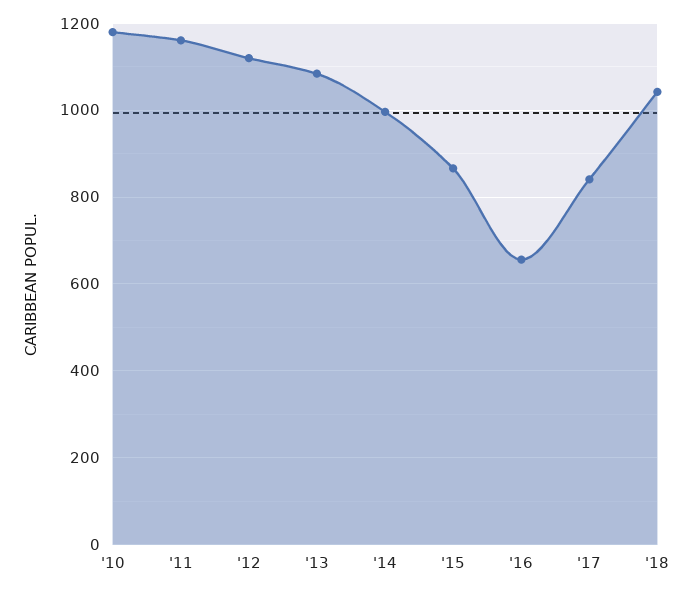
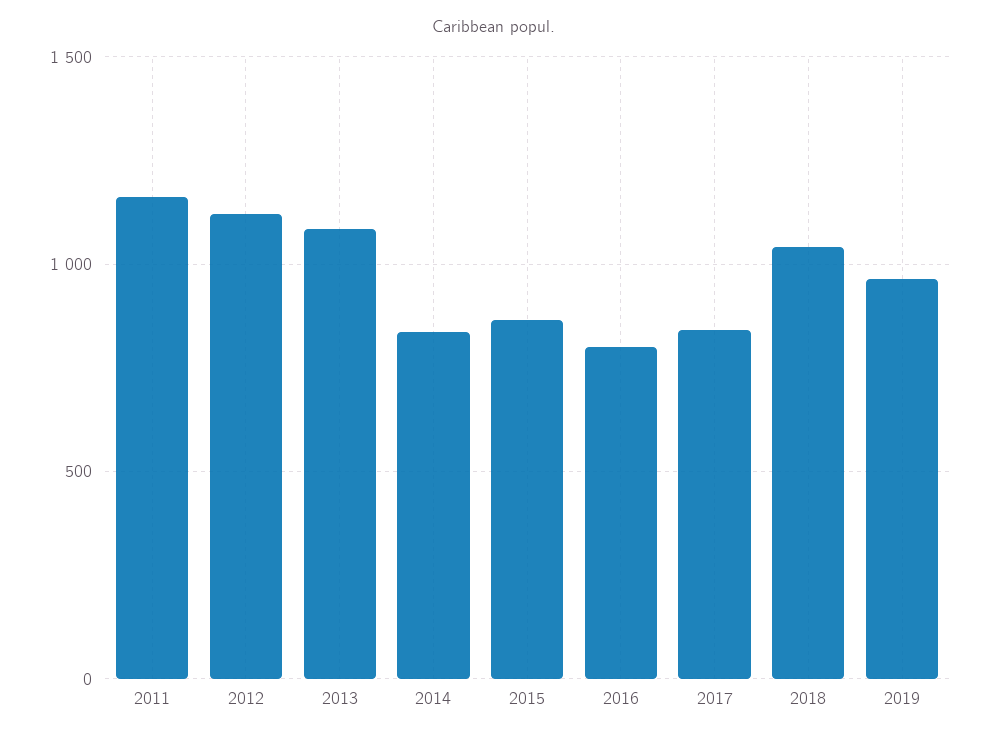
'10: 1180 -> none
'14: 1000 -> 850
'16: 660 -> 800
2019: none -> 950

